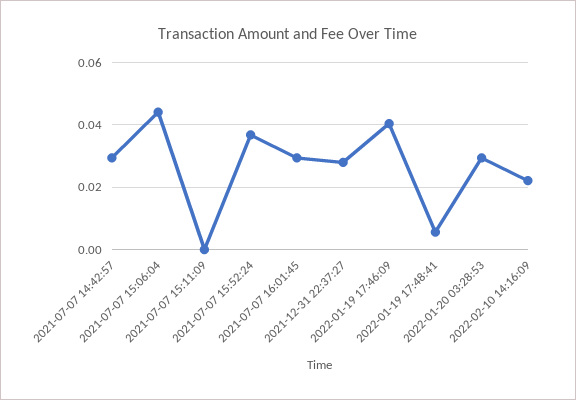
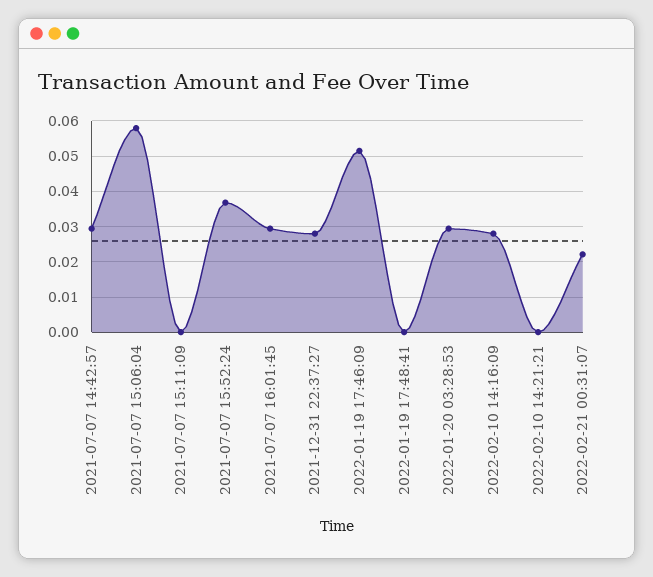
2021-07-07 15:06:04: 0.044 -> 0.058
2022-01-19 17:46:09: 0.04 -> 0.052
2022-01-19 17:48:41: 0.006 -> 0
2022-02-10 14:16:09: 0.022 -> 0.028
2022-02-10 14:21:21: none -> 0
2022-02-21 00:31:07: none -> 0.022

